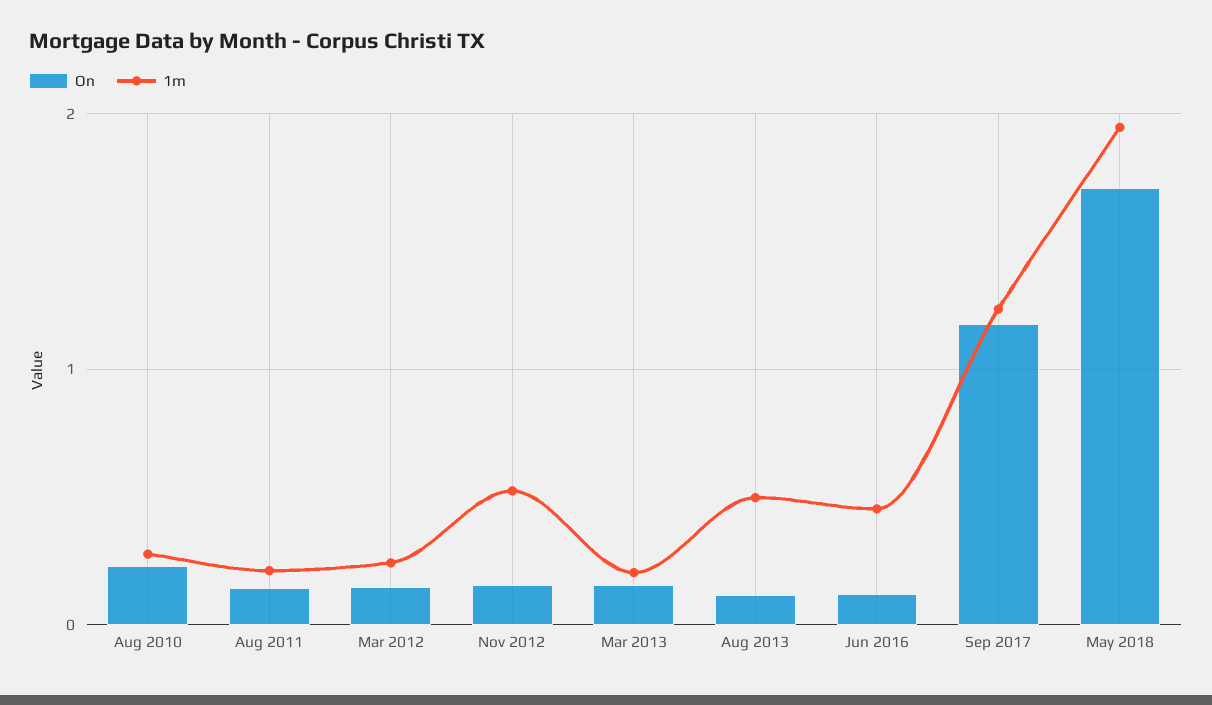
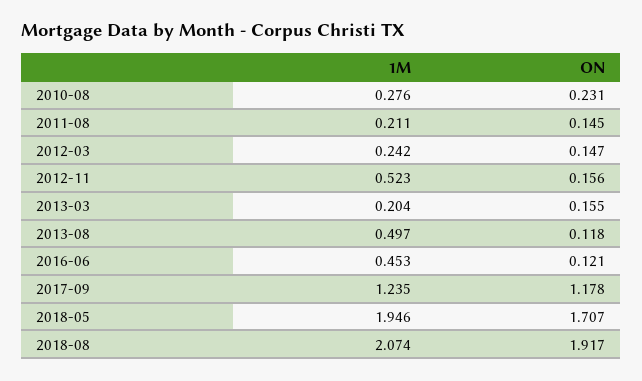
1m, 2018-08: none -> 2.074
On, 2018-08: none -> 1.917

